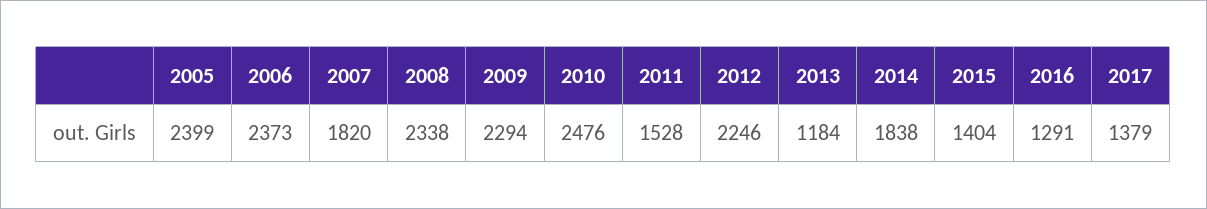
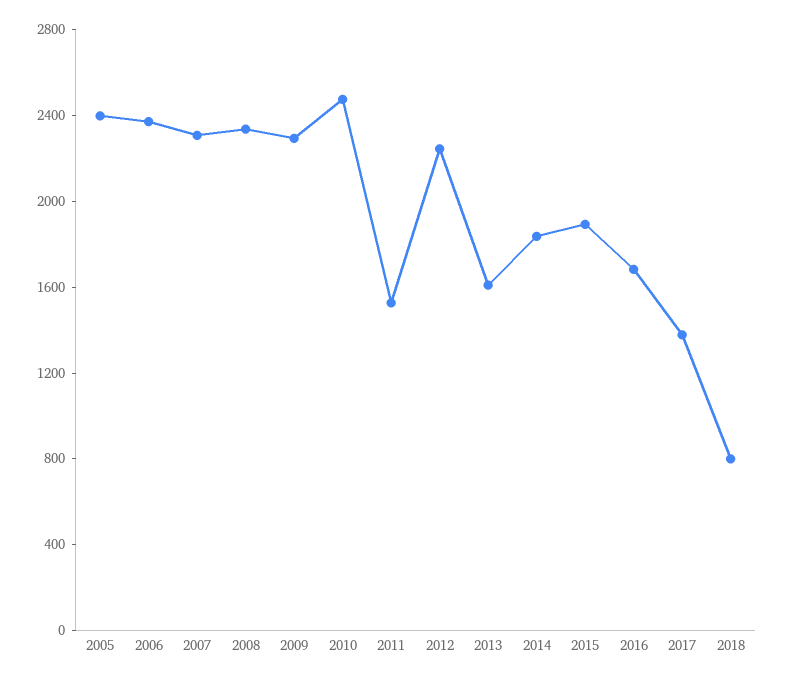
2007: 1820 -> 2300
2013: 1184 -> 1600
2015: 1404 -> 1900
2016: 1291 -> 1700
2018: none -> 800

